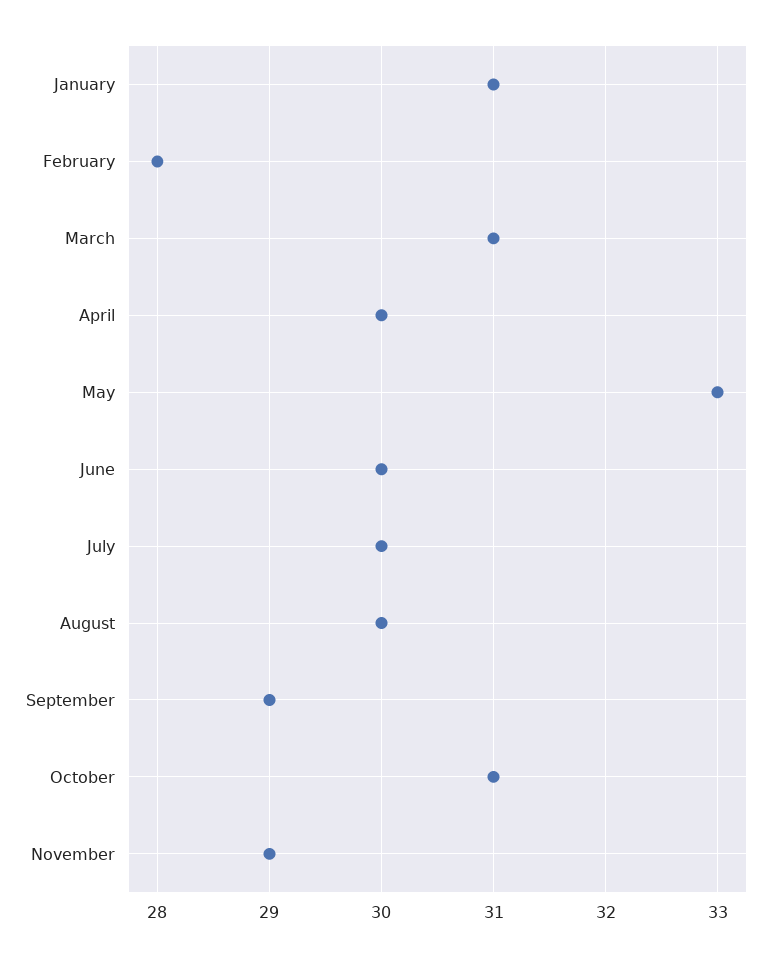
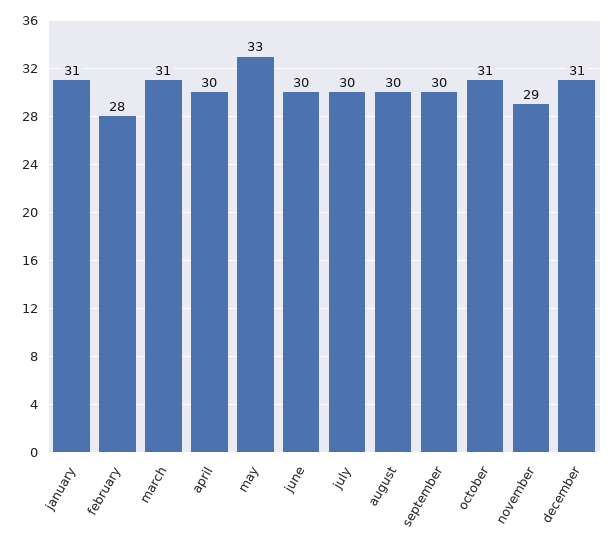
September: 29 -> 30
december: none -> 31

